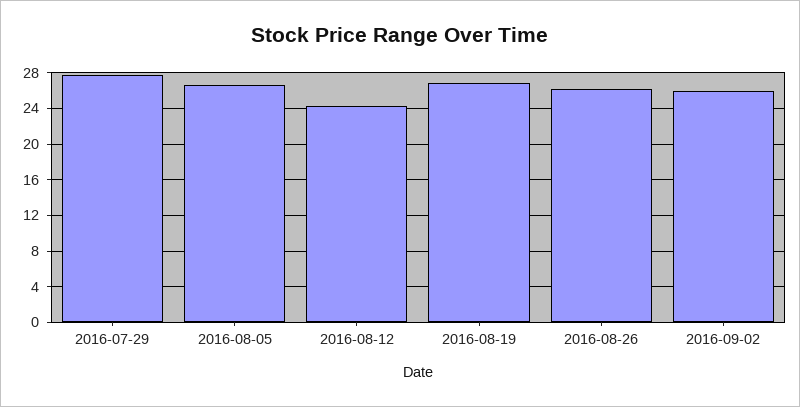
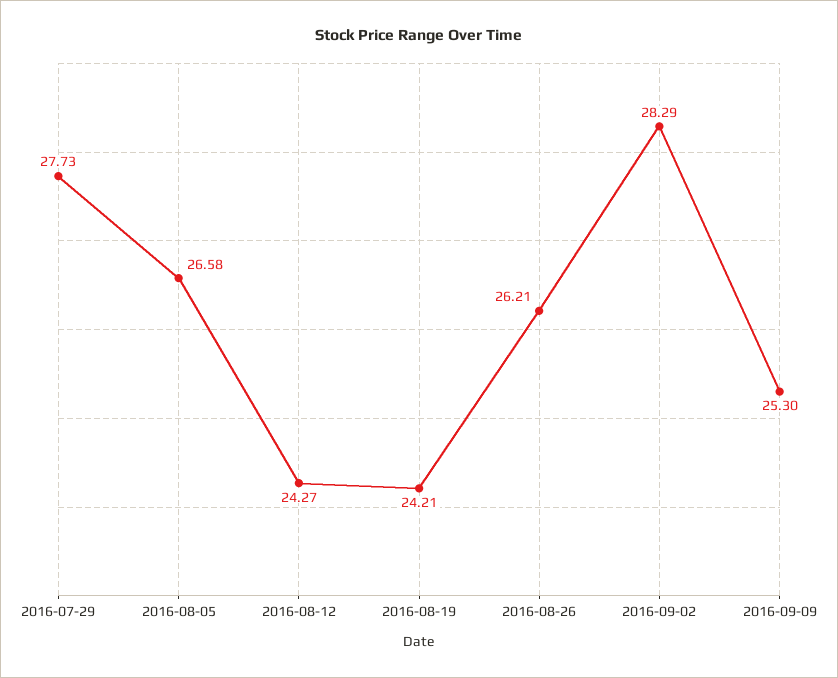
2016-08-19: 27 -> 24.21
2016-09-02: 26 -> 28.29
2016-09-09: none -> 25.3

